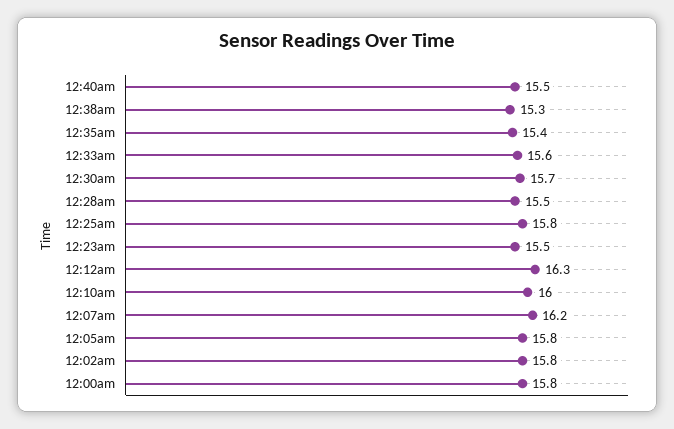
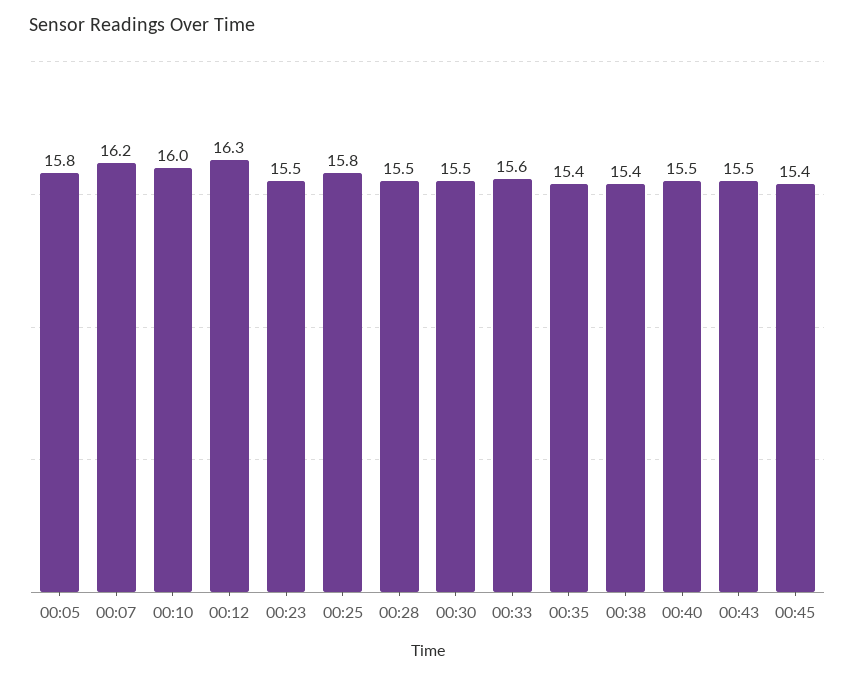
12:38am: 15.3 -> 15.4
12:30am: 15.7 -> 15.5
12:02am: 15.8 -> none
12:00am: 15.8 -> none
00:43: none -> 15.5
00:45: none -> 15.4

